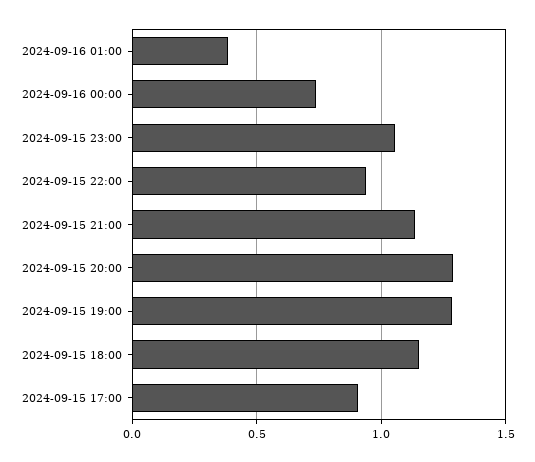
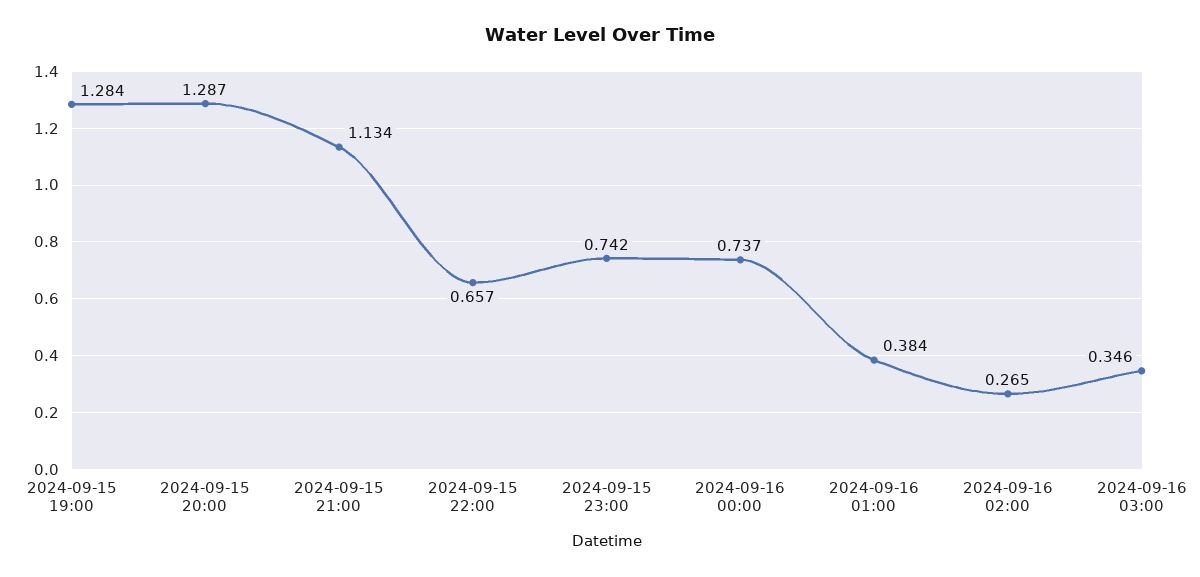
2024-09-15 23:00: 1.05 -> 0.742
2024-09-15 22:00: 0.95 -> 0.657
2024-09-15 18:00: 1.15 -> none
2024-09-15 17:00: 0.9 -> none
2024-09-16 02:00: none -> 0.265
2024-09-16 03:00: none -> 0.346

